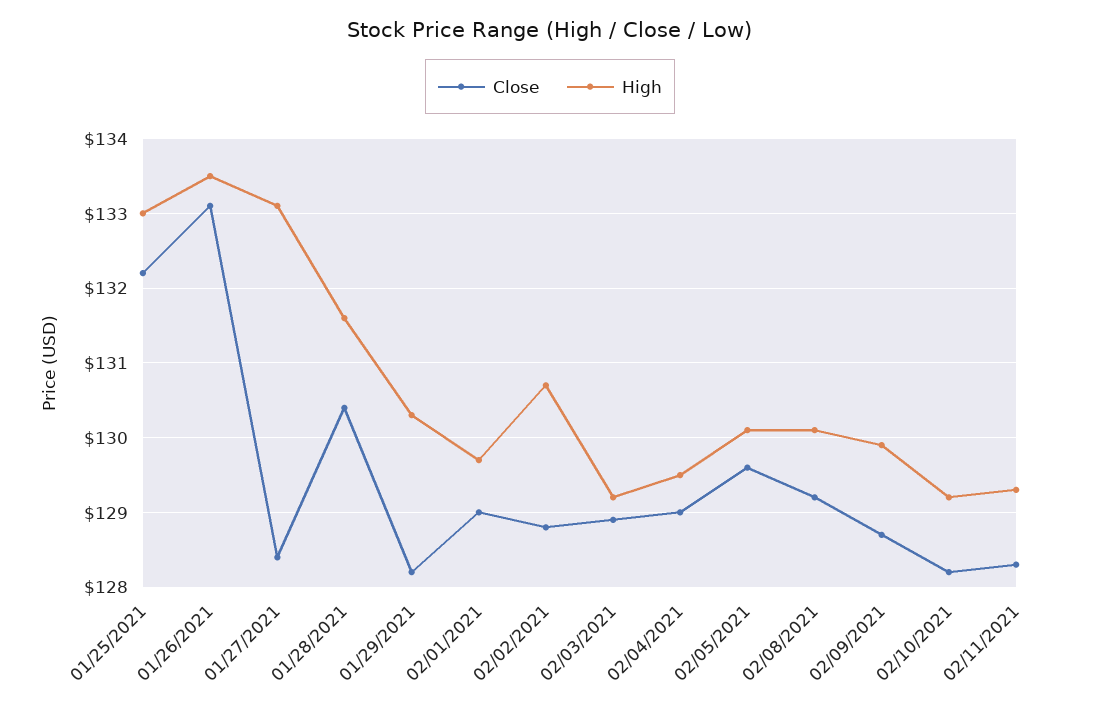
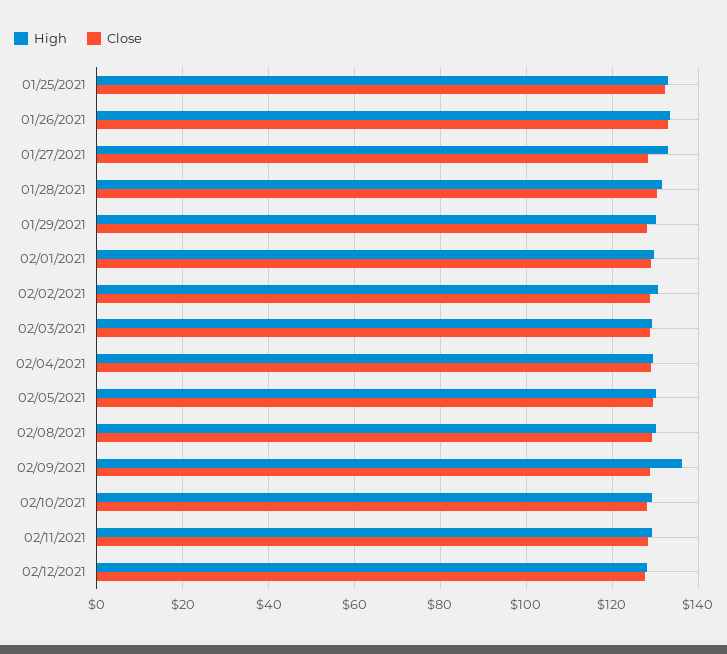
High, 02/09/2021: 129.9 -> 136
High, 02/12/2021: none -> 128
Close, 02/12/2021: none -> 128

